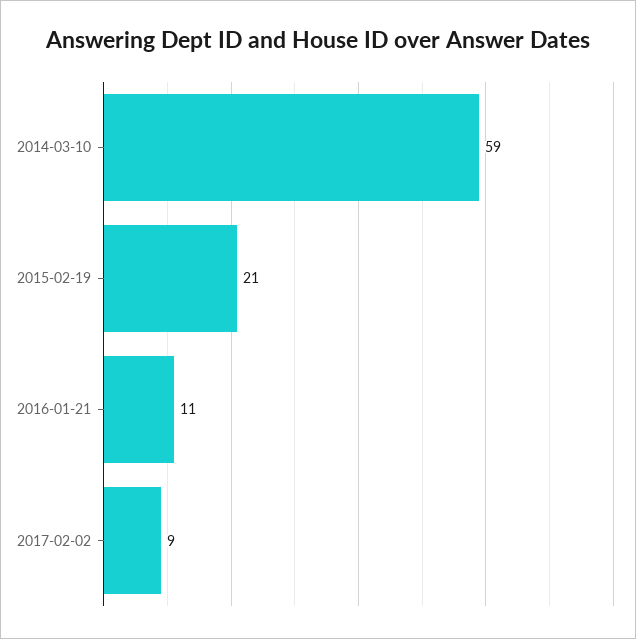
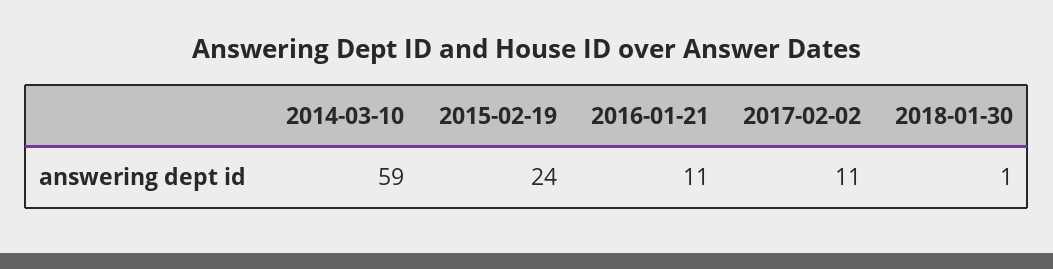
2015-02-19: 21 -> 24
2017-02-02: 9 -> 11
2018-01-30: none -> 1

